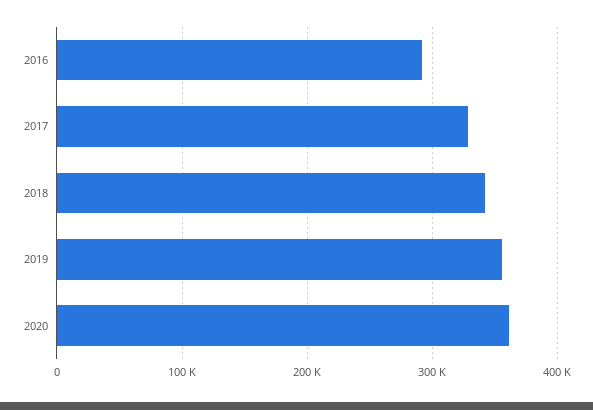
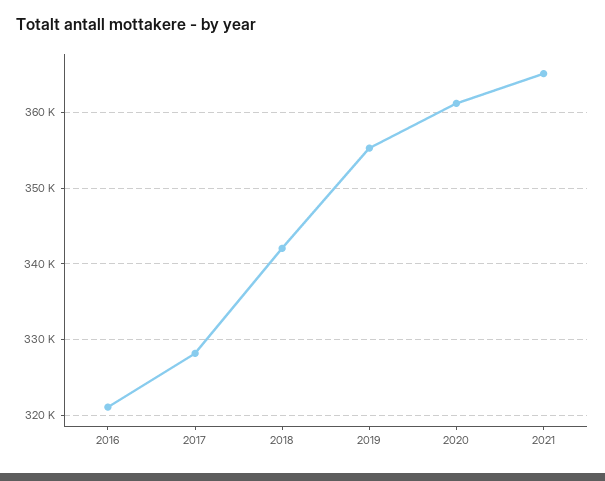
2016: 290000 -> 321000
2021: none -> 365000

